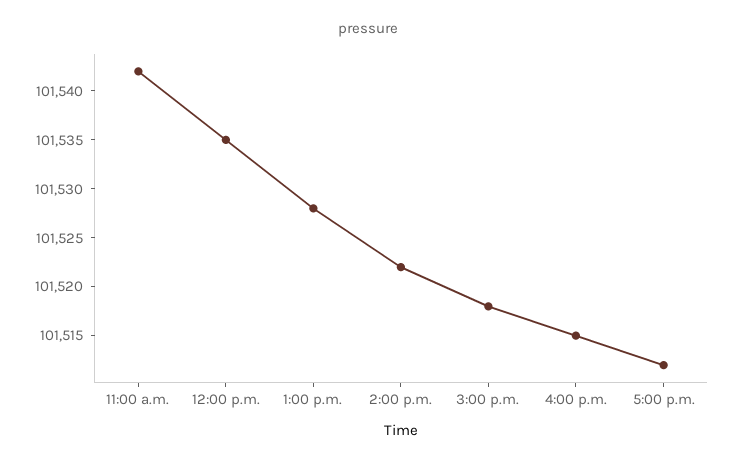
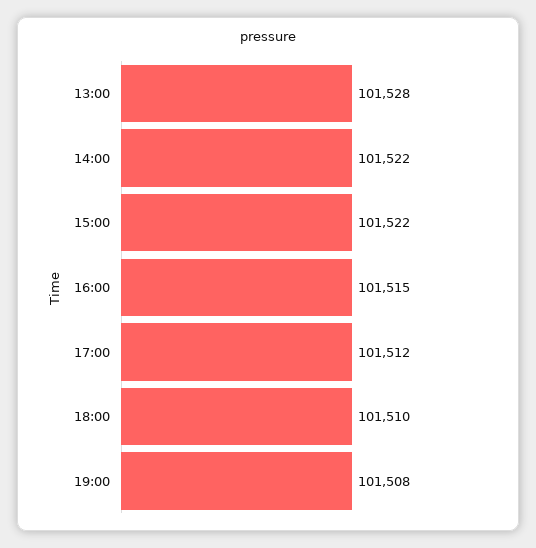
11:00 a.m.: 101542 -> none
12:00 p.m.: 101535 -> none
3:00 p.m.: 101518 -> 101522
18:00: none -> 101510
19:00: none -> 101508

